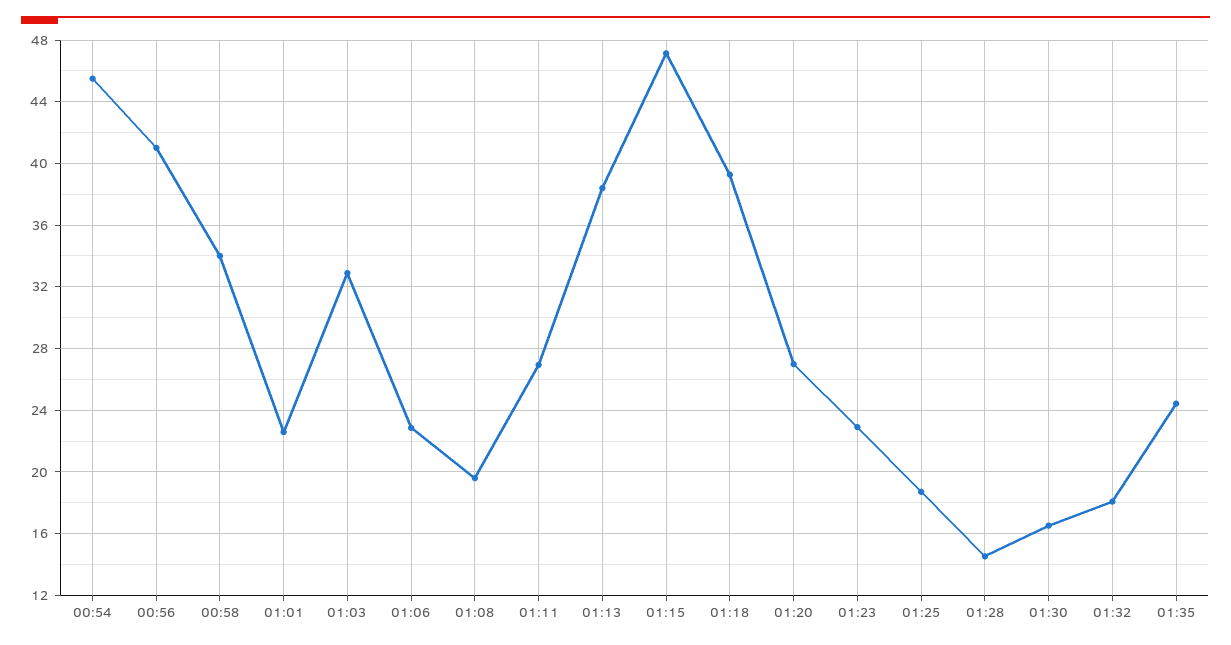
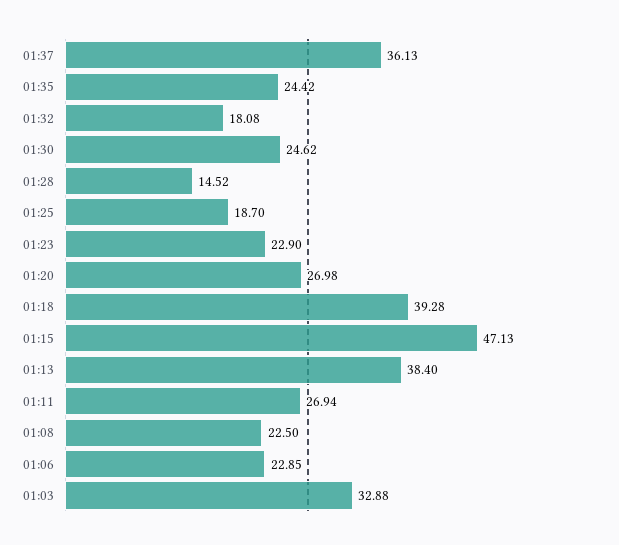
00:54: 45.5 -> none
00:56: 41 -> none
00:58: 34 -> none
01:01: 22.5 -> none
01:08: 19.5 -> 22.5
01:30: 16.5 -> 24.62
01:37: none -> 36.13

